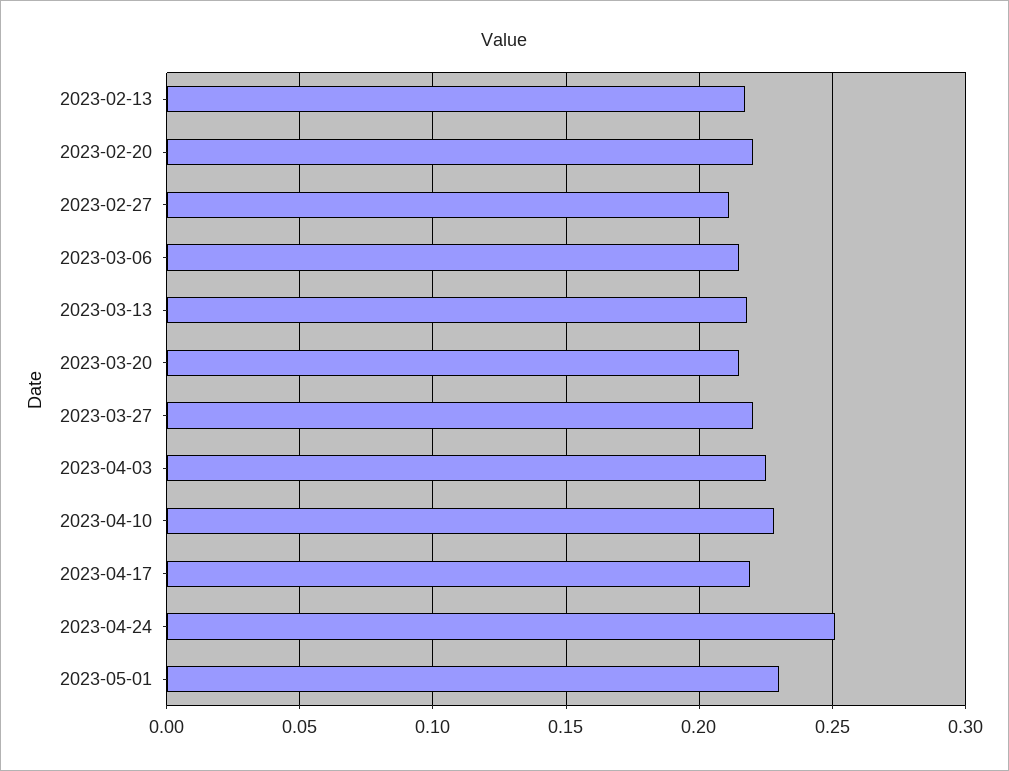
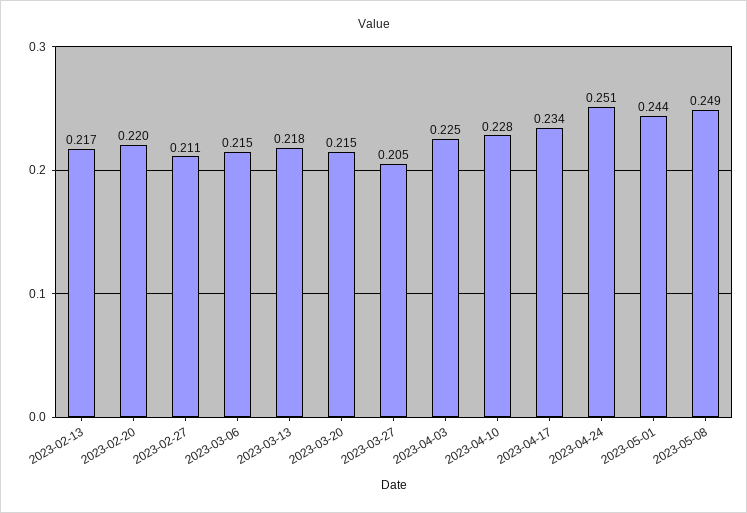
2023-03-27: 0.22 -> 0.205
2023-04-17: 0.22 -> 0.234
2023-05-01: 0.23 -> 0.244
2023-05-08: none -> 0.249

